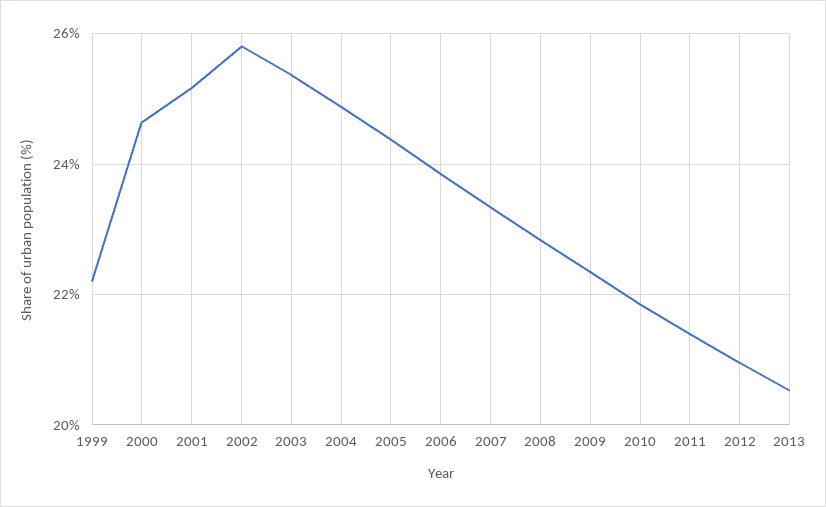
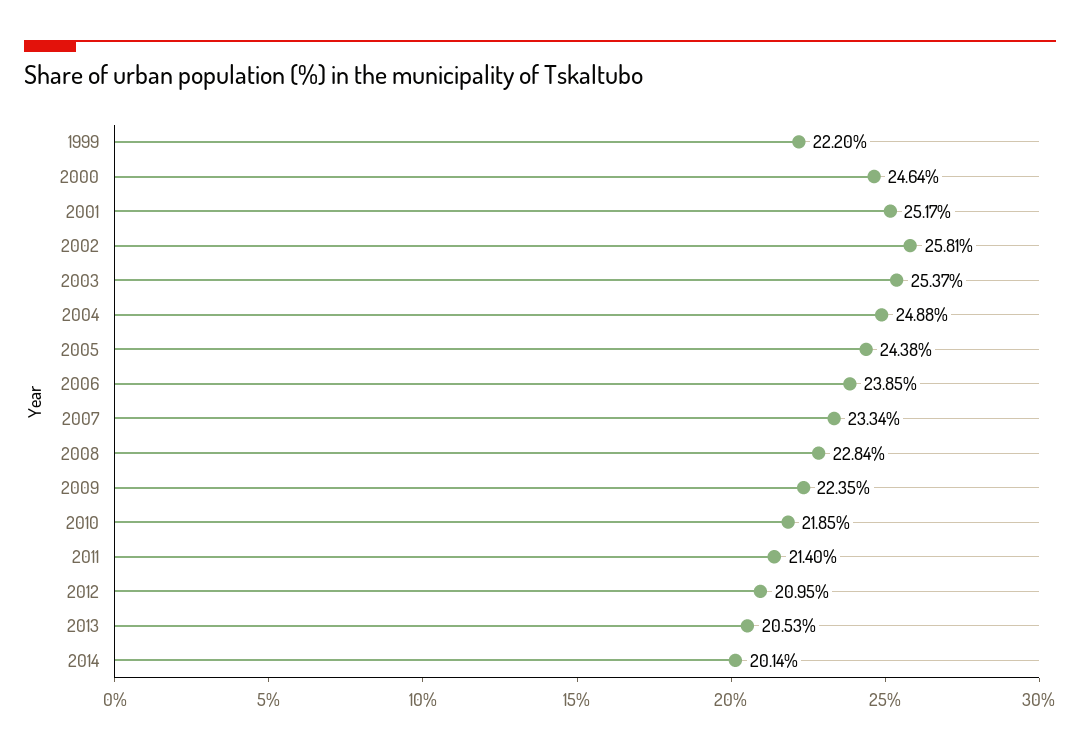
2014: none -> 20.14

